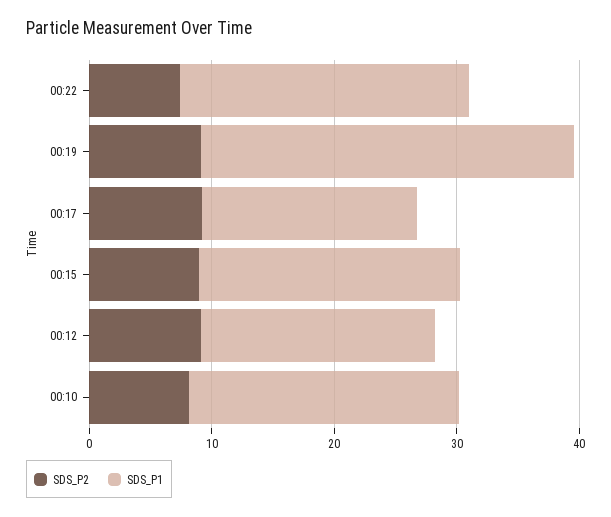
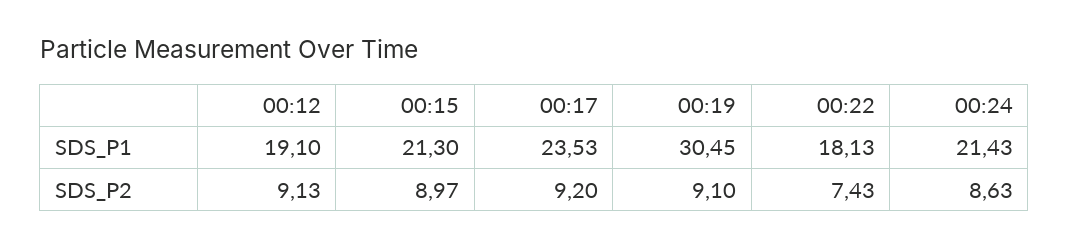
SDS_P1, 00:22: 24 -> 18.13
SDS_P1, 00:17: 18 -> 23.53
SDS_P2, 00:10: 8 -> none
SDS_P1, 00:10: 22 -> none
SDS_P1, 00:24: none -> 21.43
SDS_P2, 00:24: none -> 8.63

